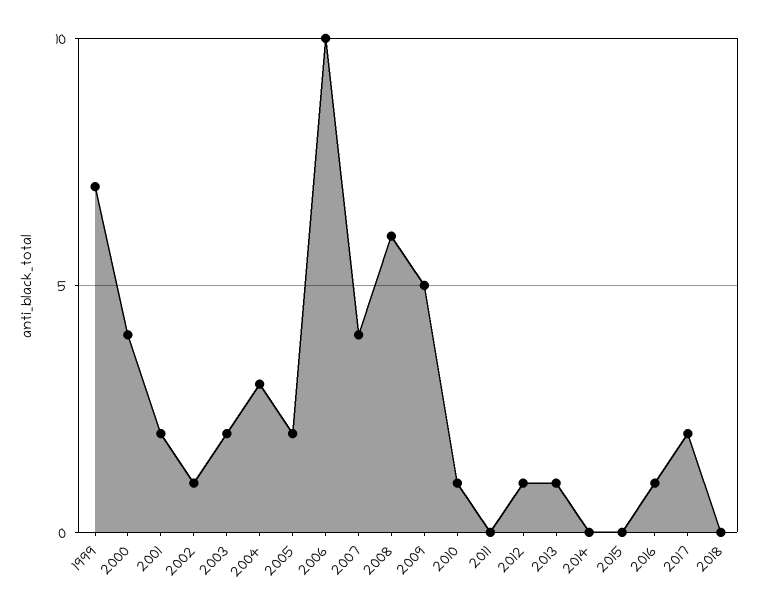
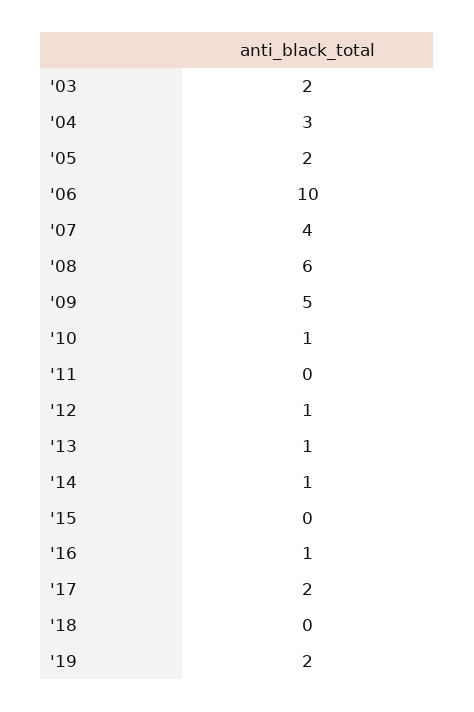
1999: 7 -> none
2000: 4 -> none
2001: 2 -> none
2002: 1 -> none
2014: 0 -> 1
'19: none -> 2

